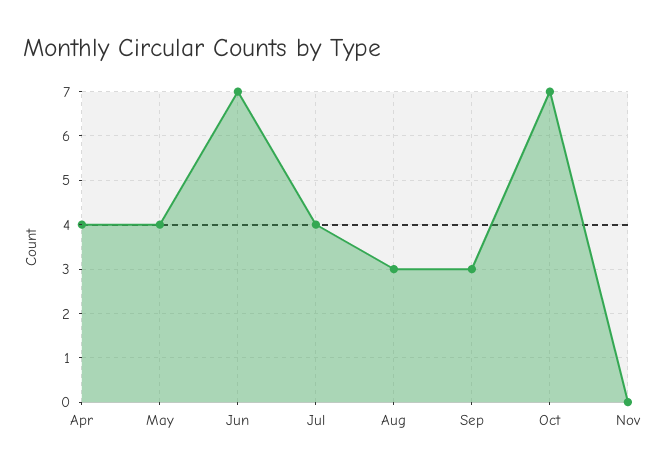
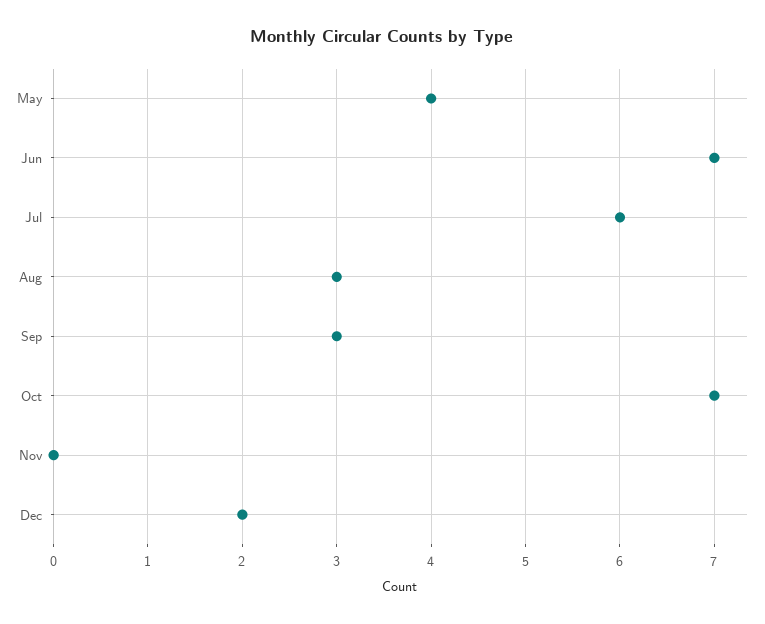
Apr: 4 -> none
Jul: 4 -> 6
Dec: none -> 2

